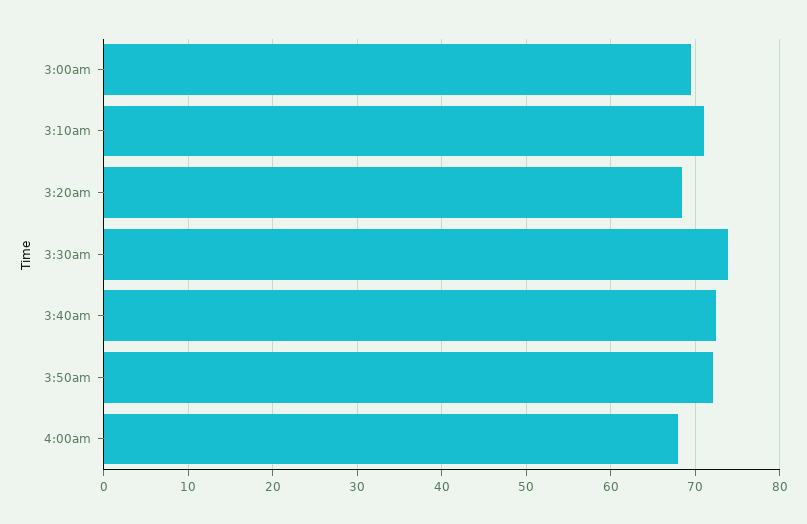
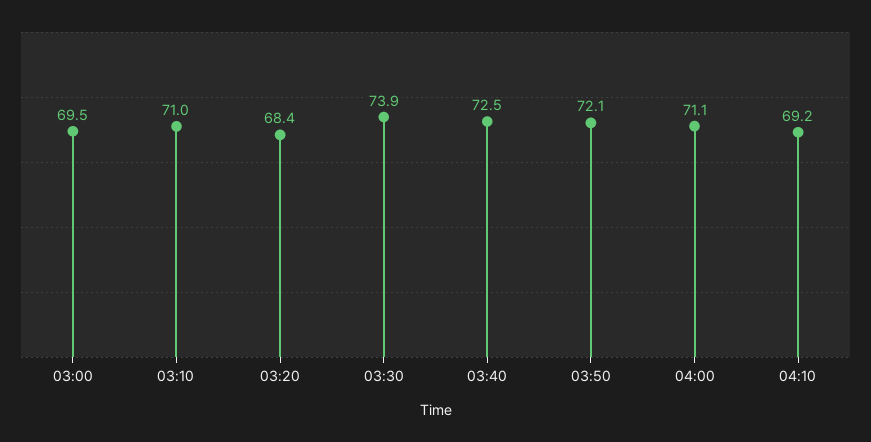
4:00am: 68 -> 71.1
04:10: none -> 69.2

